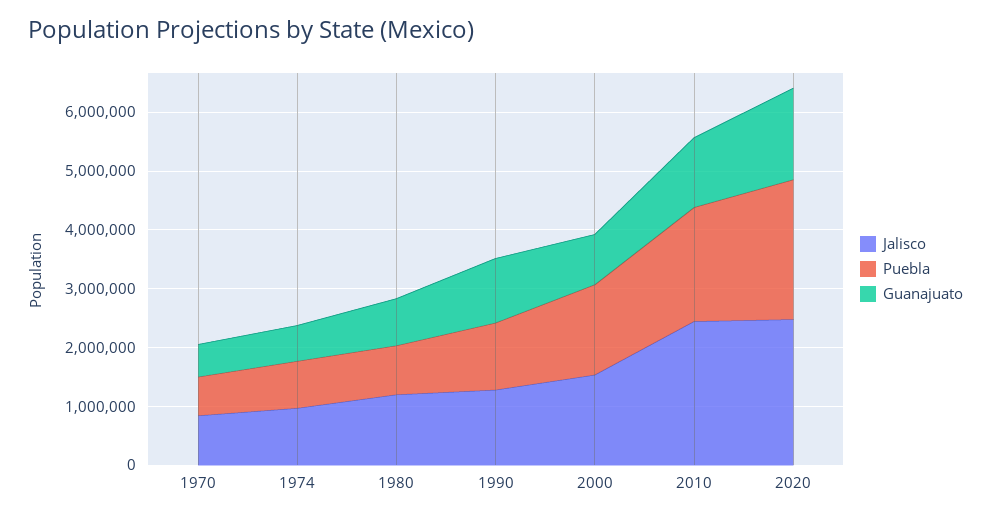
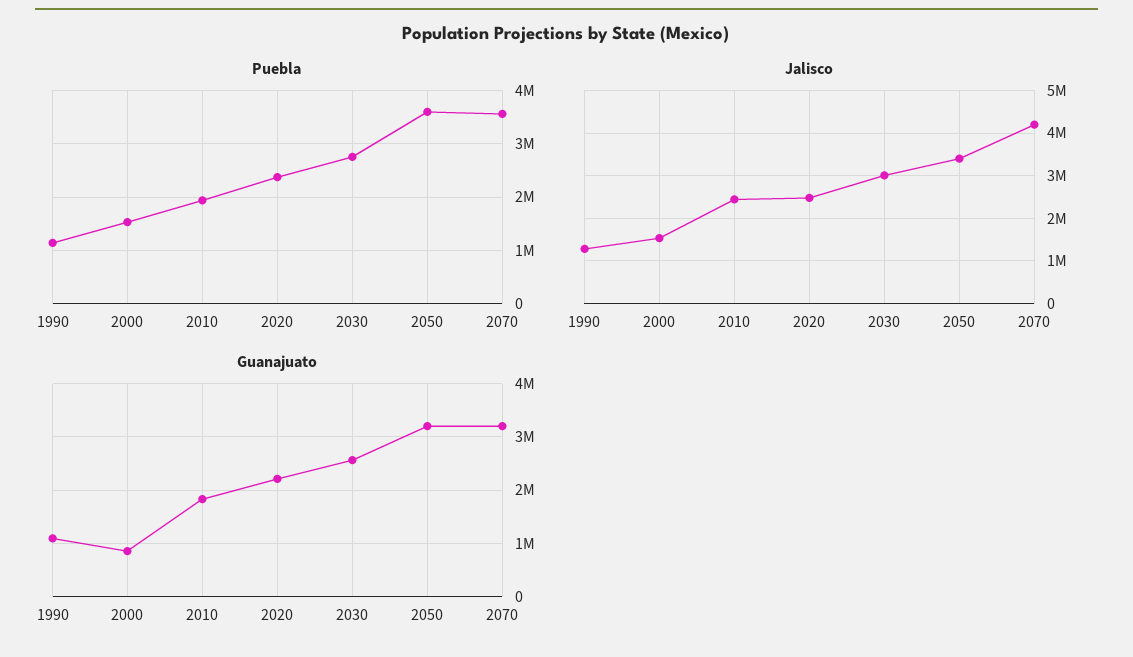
Jalisco, 1970: 800000 -> none
Puebla, 1970: 600000 -> none
Guanajuato, 1970: 600000 -> none
Jalisco, 1974: 1000000 -> none
Puebla, 1974: 800000 -> none
Guanajuato, 1974: 600000 -> none
Jalisco, 1980: 1200000 -> none
Puebla, 1980: 800000 -> none
Guanajuato, 1980: 800000 -> none
Guanajuato, 2010: 1200000 -> 1800000
Guanajuato, 2020: 1600000 -> 2200000
Puebla, 2030: none -> 2800000
Puebla, 2050: none -> 3600000
Puebla, 2070: none -> 3600000
Jalisco, 2030: none -> 3000000
Jalisco, 2050: none -> 3400000
Jalisco, 2070: none -> 4200000
Guanajuato, 2030: none -> 2600000
Guanajuato, 2050: none -> 3200000
Guanajuato, 2070: none -> 3200000

